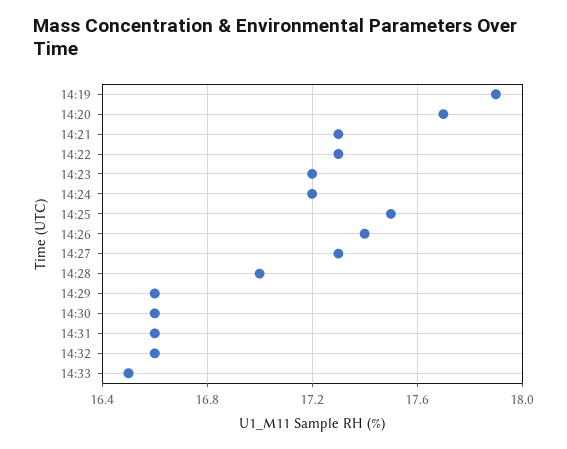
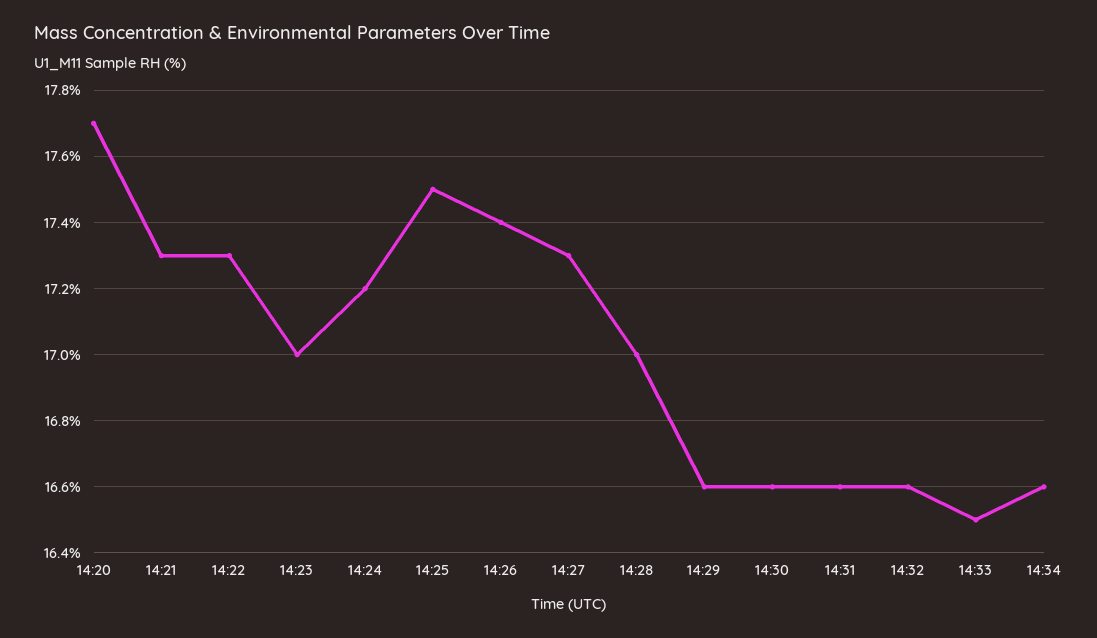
14:19: 17.9 -> none
14:23: 17.2 -> 17
14:34: none -> 16.6

